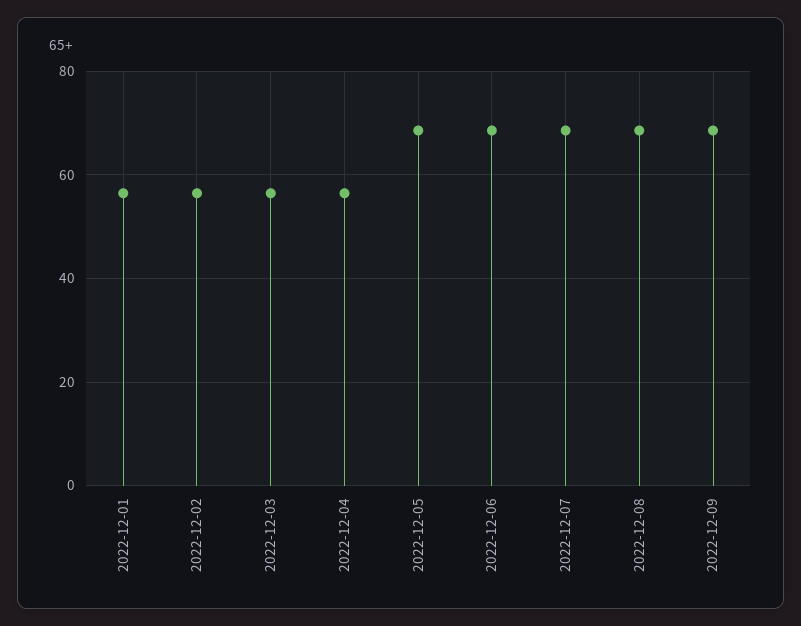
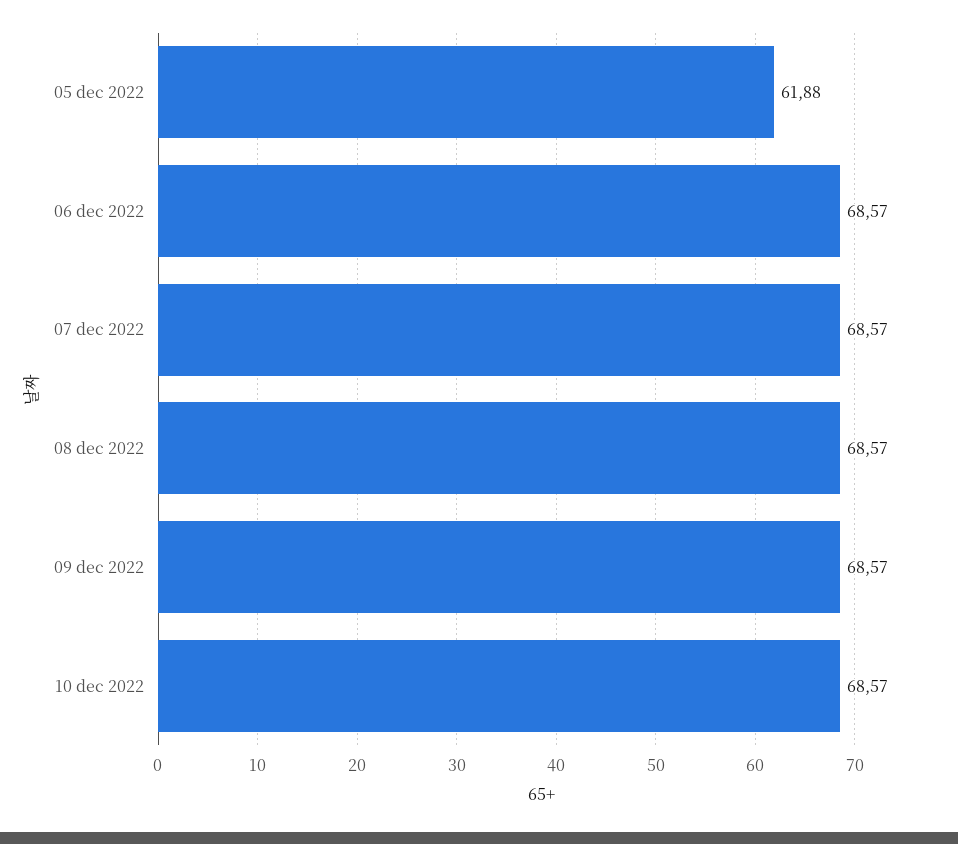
2022-12-01: 56 -> none
2022-12-02: 56 -> none
2022-12-03: 56 -> none
2022-12-04: 56 -> none
2022-12-05: 68 -> 61.88
10 dec 2022: none -> 68.57

